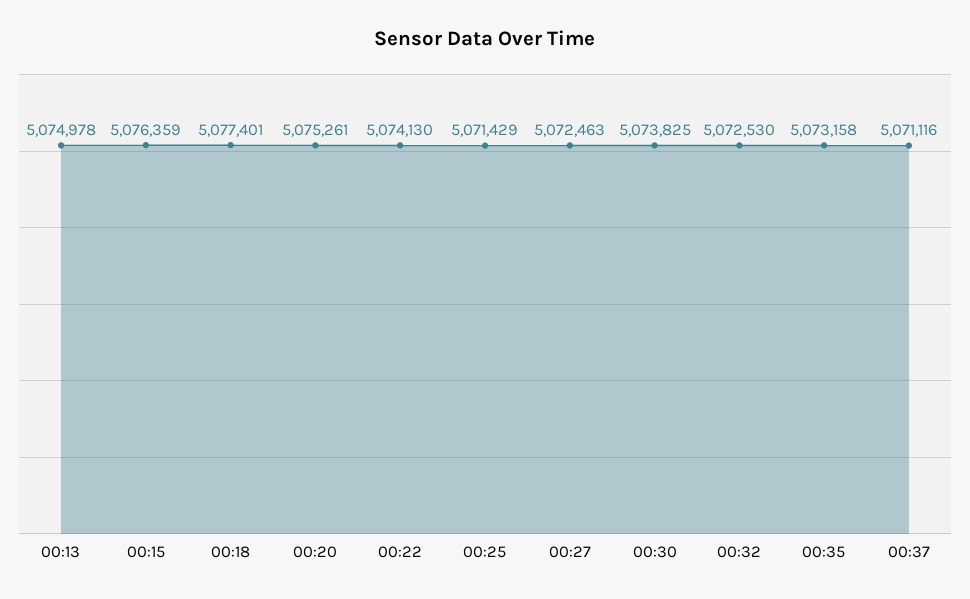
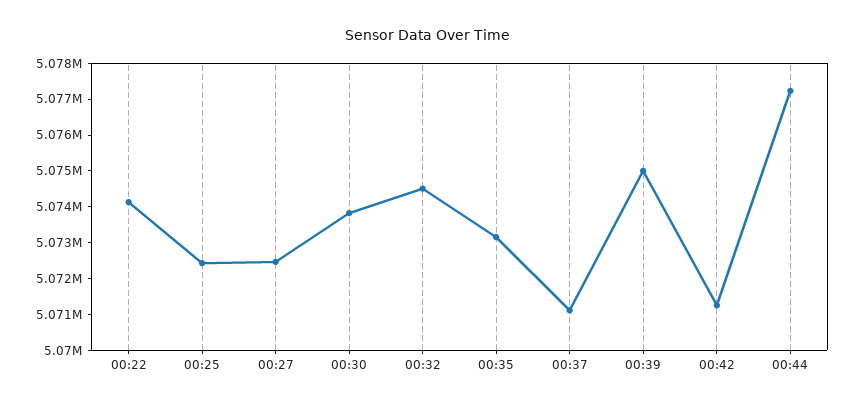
00:13: 5074978 -> none
00:15: 5076359 -> none
00:18: 5077401 -> none
00:20: 5075261 -> none
00:25: 5071429 -> 5072500
00:32: 5072530 -> 5074500
00:39: none -> 5075000
00:42: none -> 5071250
00:44: none -> 5077250

